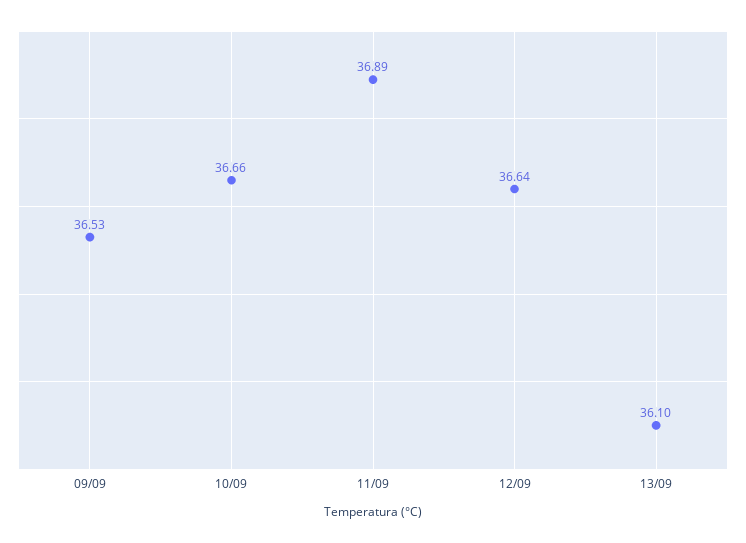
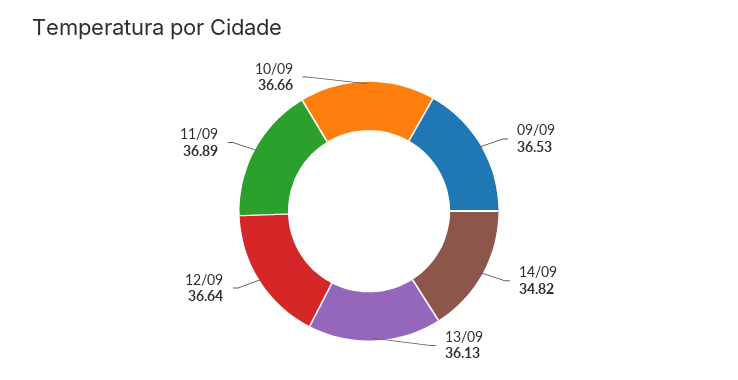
13/09: 36.1 -> 36.13
14/09: none -> 34.82

